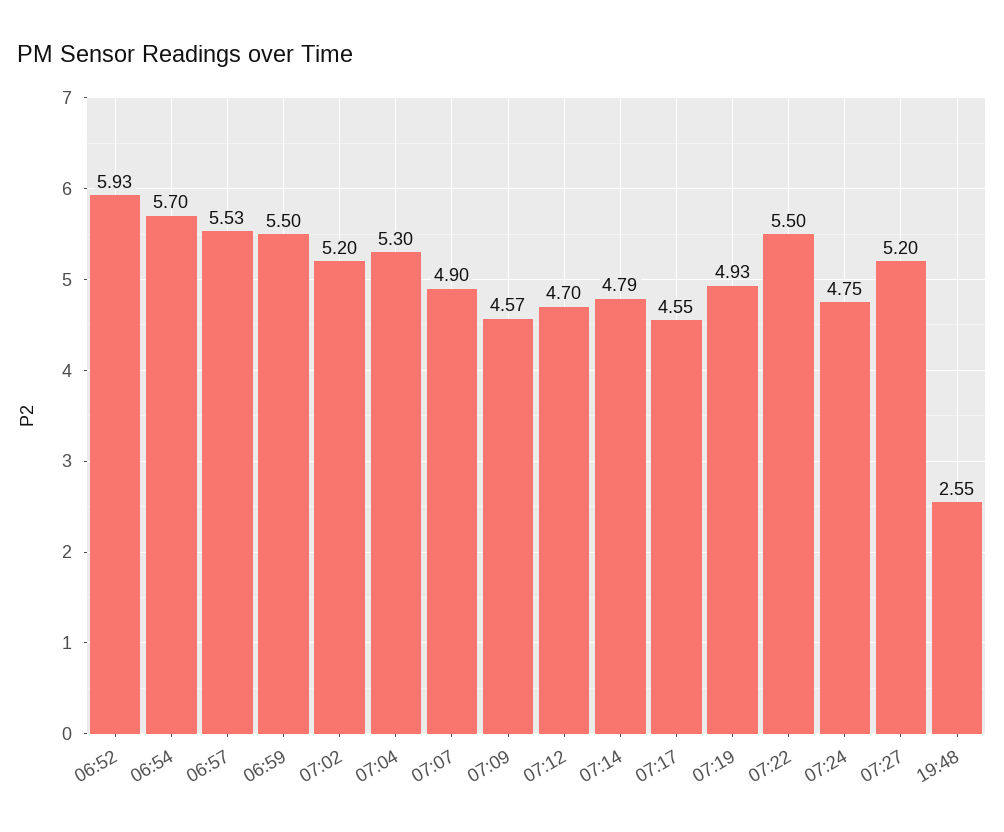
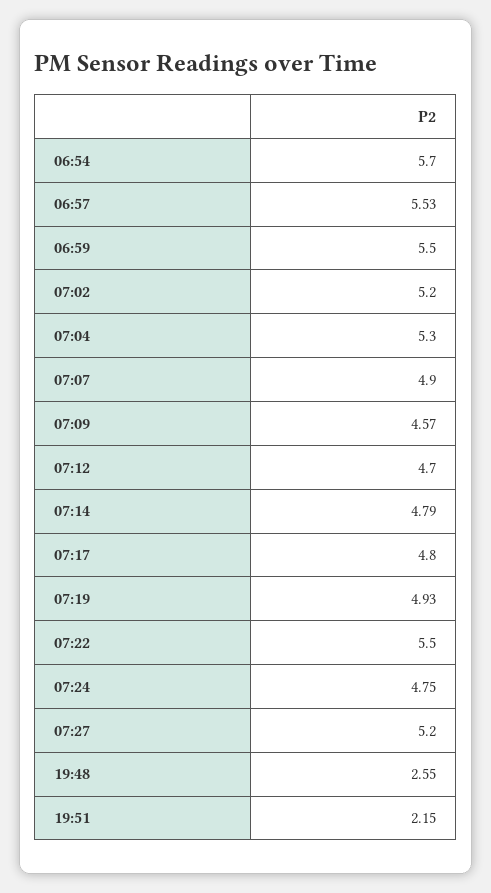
06:52: 5.93 -> none
07:17: 4.55 -> 4.8
19:51: none -> 2.15

